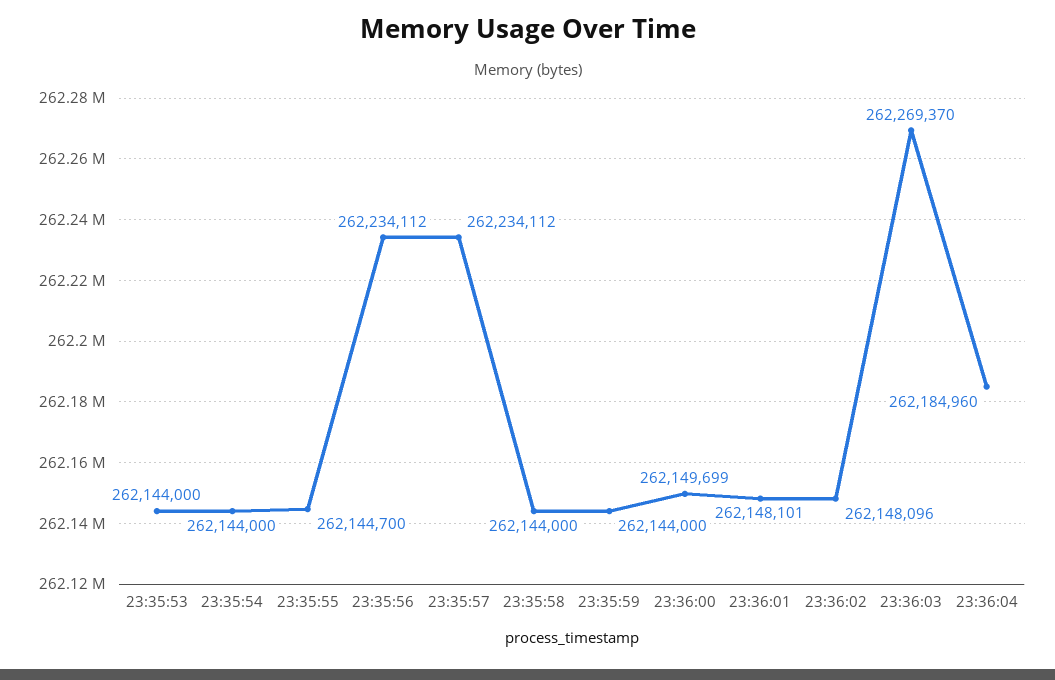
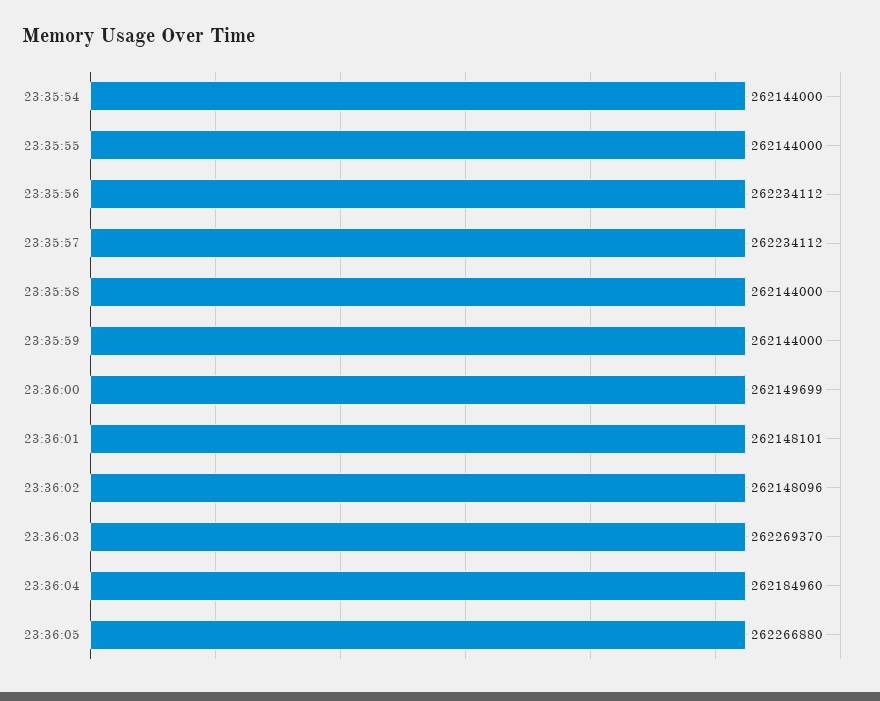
23:35:53: 262144000 -> none
23:35:55: 262144700 -> 262144000
23:36:05: none -> 262266880

